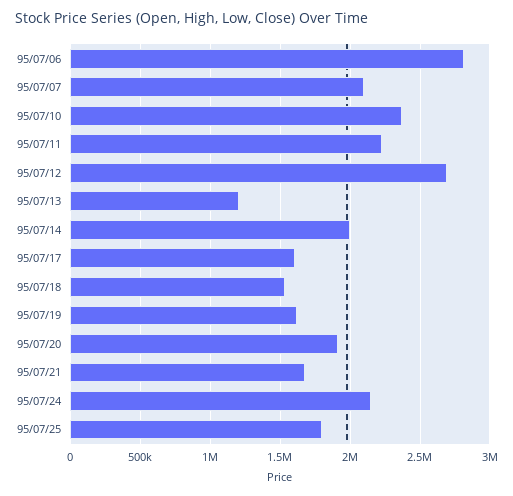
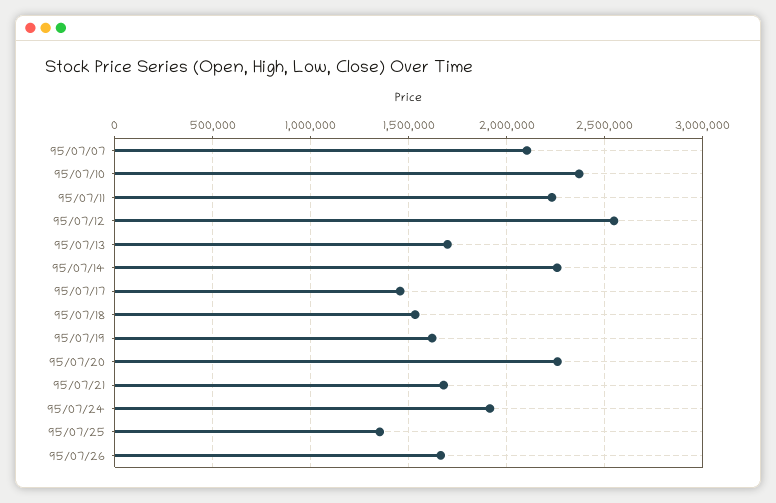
95/07/06: 2800000 -> none
95/07/12: 2700000 -> 2550000
95/07/13: 1200000 -> 1700000
95/07/14: 2000000 -> 2250000
95/07/17: 1600000 -> 1450000
95/07/20: 1900000 -> 2250000
95/07/24: 2150000 -> 1900000
95/07/25: 1800000 -> 1350000
95/07/26: none -> 1650000

